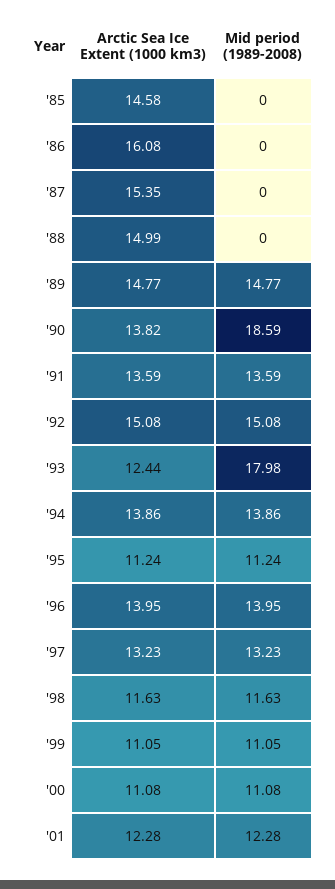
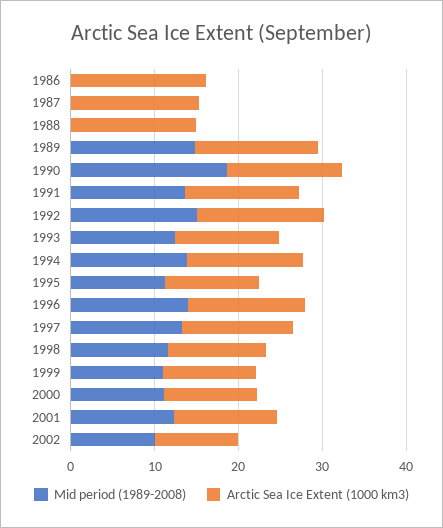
Arctic Sea Ice Extent (1000 km3), '85: 14.58 -> none
Mid period (1989-2008), '85: 0 -> none
Mid period (1989-2008), '93: 17.98 -> 12
Mid period (1989-2008), 2002: none -> 10
Arctic Sea Ice Extent (1000 km3), 2002: none -> 10

